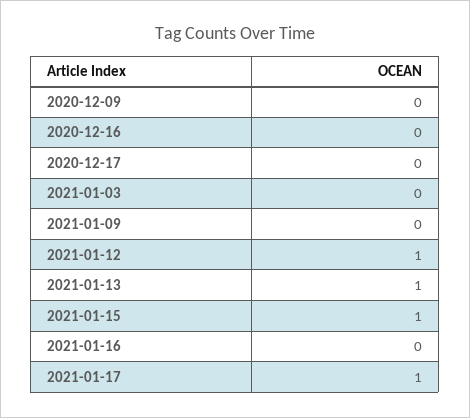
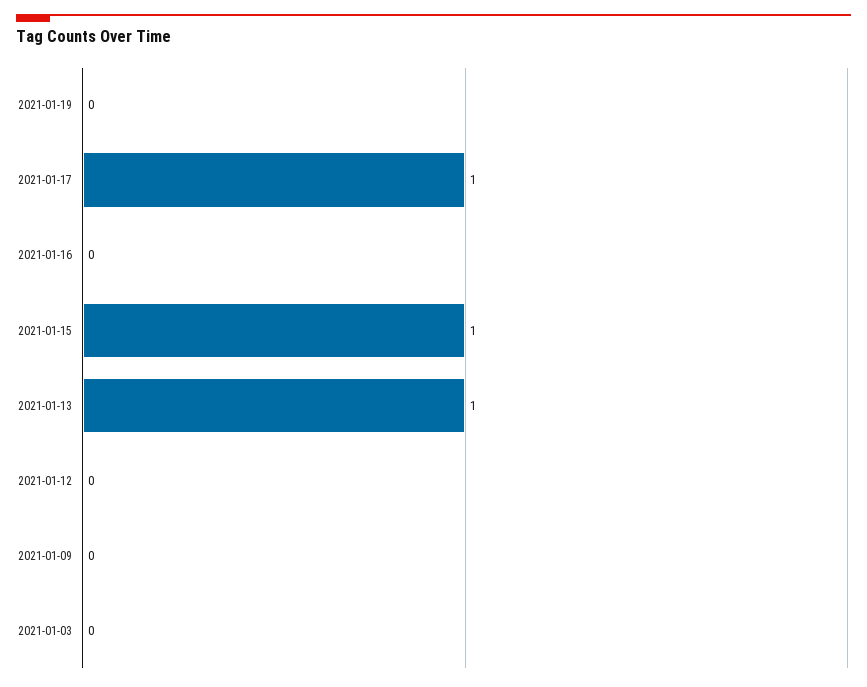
2020-12-09: 0 -> none
2020-12-16: 0 -> none
2020-12-17: 0 -> none
2021-01-12: 1 -> 0
2021-01-19: none -> 0

